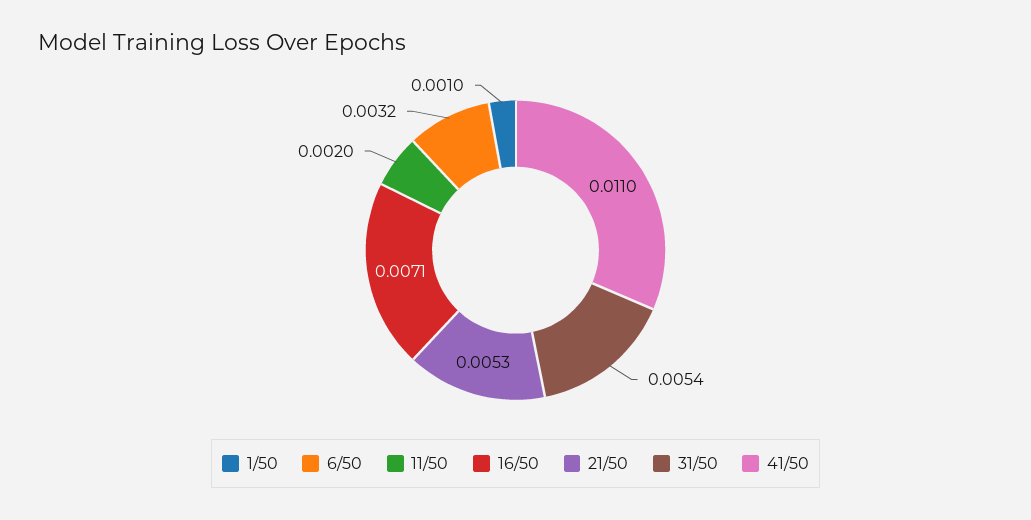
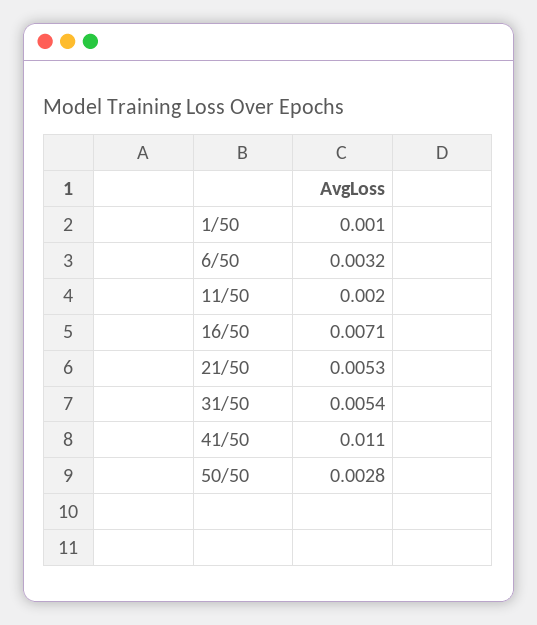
50/50: none -> 0.0028

